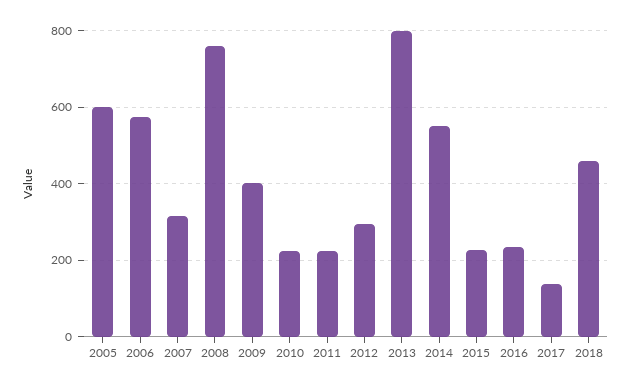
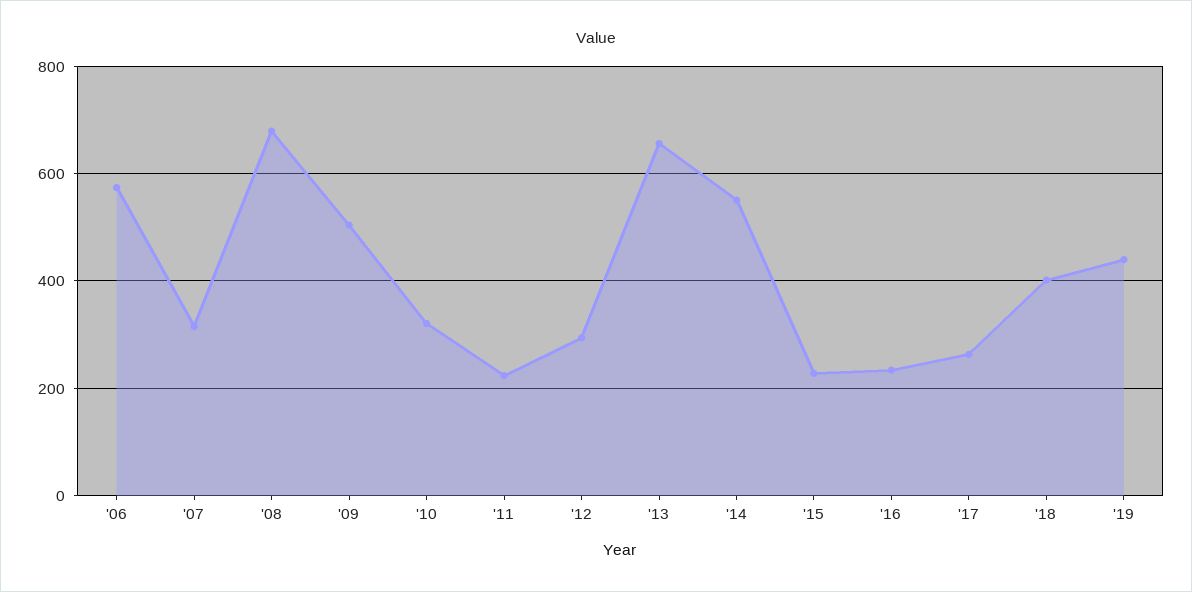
2005: 600 -> none
2008: 760 -> 680
2009: 400 -> 500
2010: 220 -> 320
2013: 800 -> 660
2017: 140 -> 260
2018: 460 -> 400
'19: none -> 440

